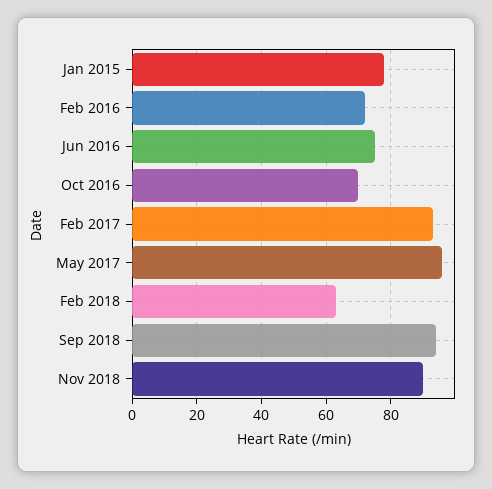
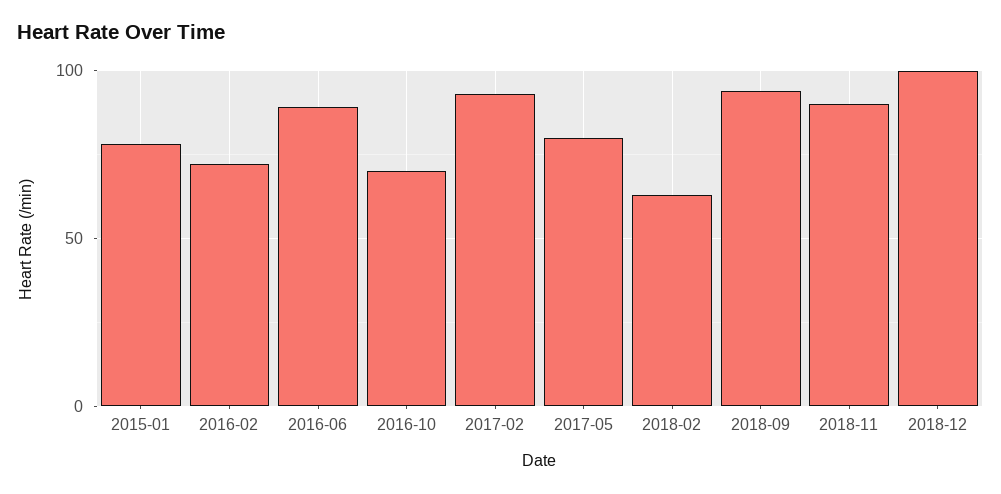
Jun 2016: 75 -> 90
May 2017: 95 -> 80
2018-12: none -> 100

